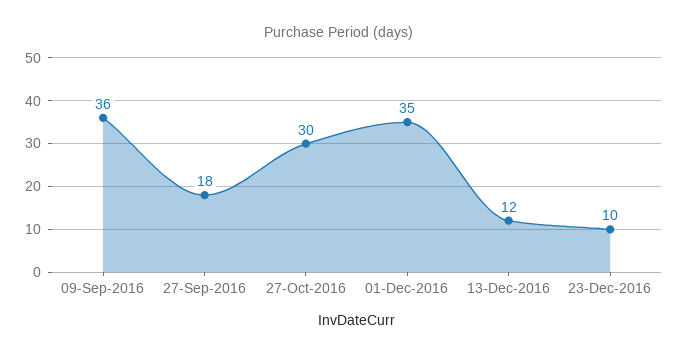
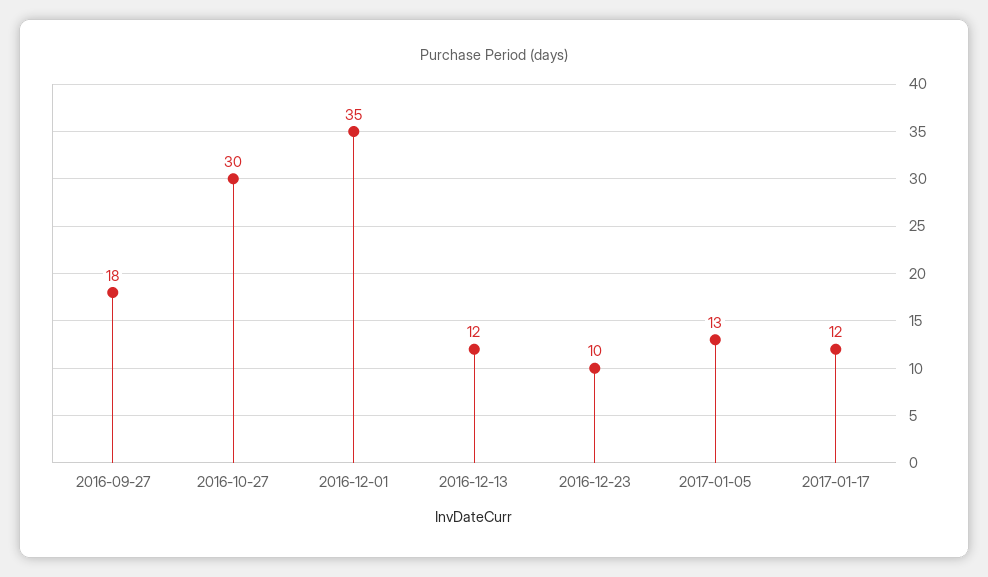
09-Sep-2016: 36 -> none
2017-01-05: none -> 13
2017-01-17: none -> 12

